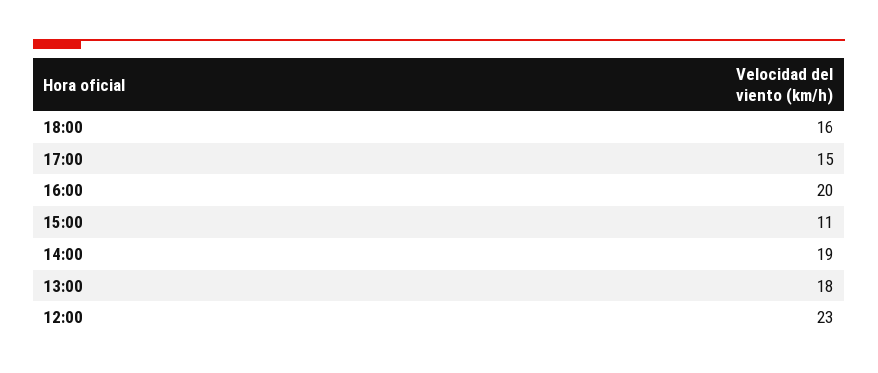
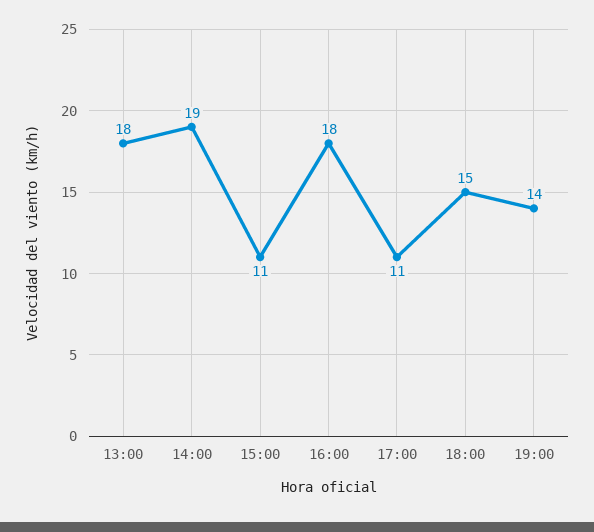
18:00: 16 -> 15
17:00: 15 -> 11
16:00: 20 -> 18
12:00: 23 -> none
19:00: none -> 14

